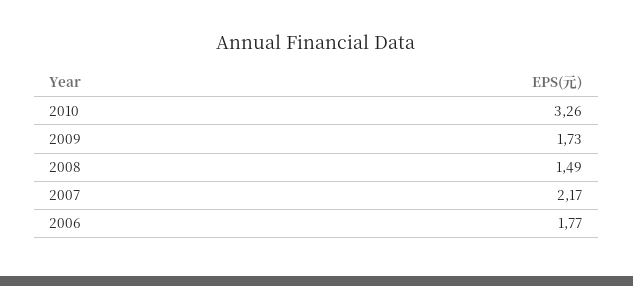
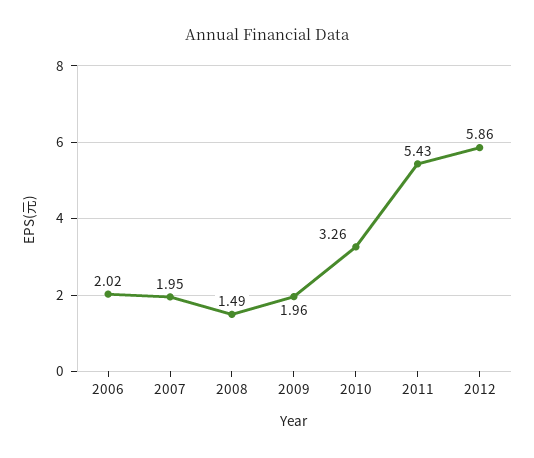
2009: 1.73 -> 1.96
2007: 2.17 -> 1.95
2006: 1.77 -> 2.02
2011: none -> 5.43
2012: none -> 5.86

